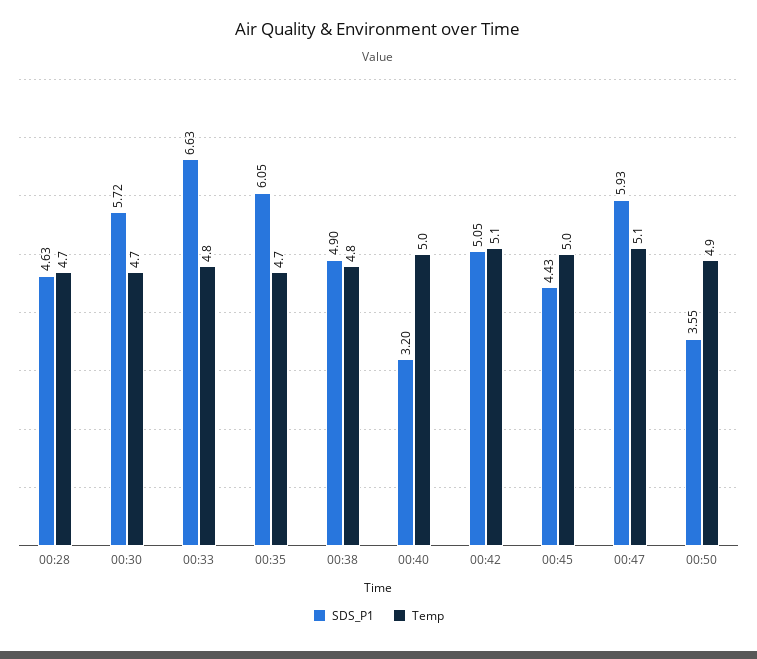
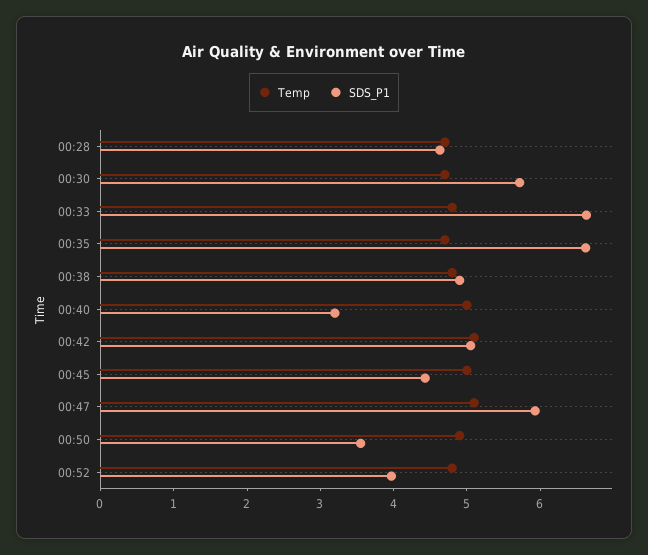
SDS_P1, 00:35: 6.05 -> 6.6
Temp, 00:52: none -> 4.8
SDS_P1, 00:52: none -> 4

